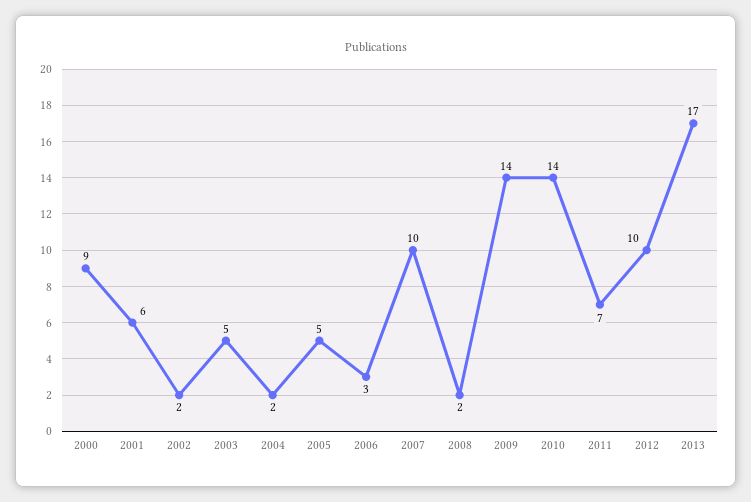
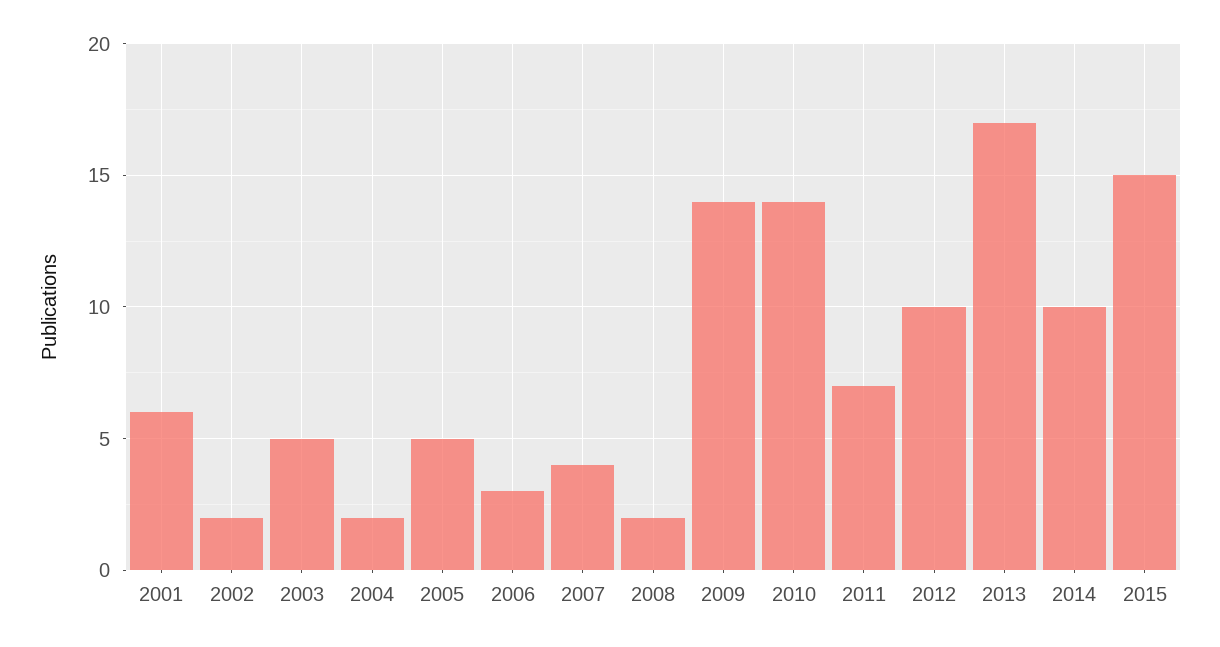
2000: 9 -> none
2007: 10 -> 4
2014: none -> 10
2015: none -> 15

